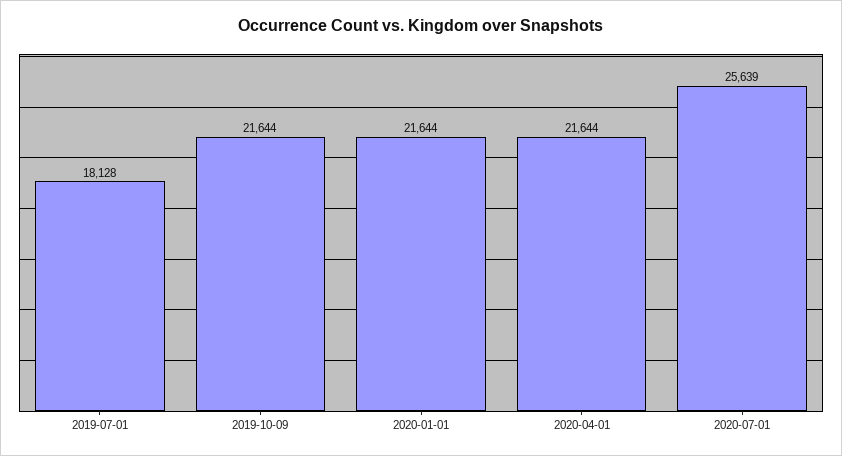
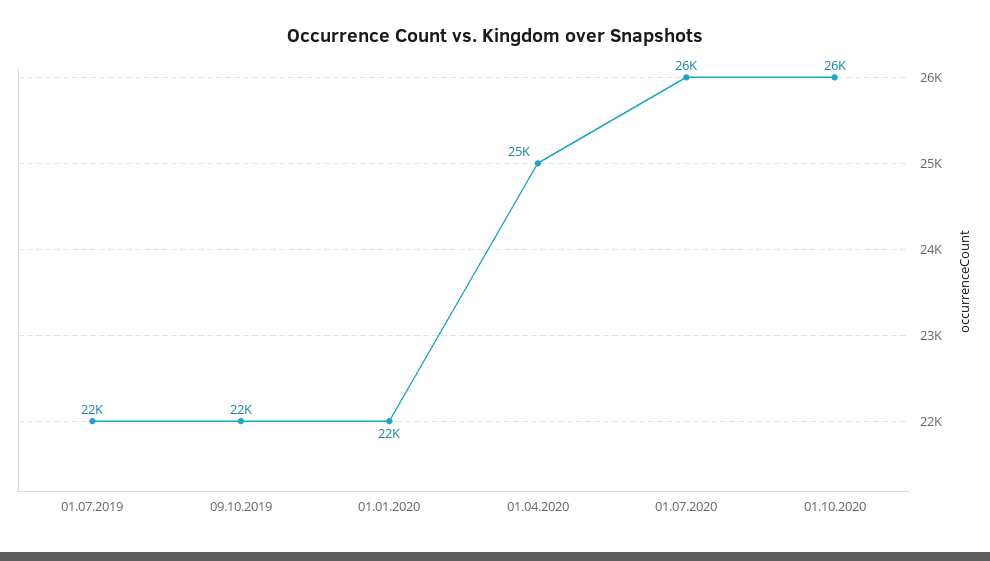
2019-07-01: 18128 -> 22000
2020-04-01: 21644 -> 25000
01.10.2020: none -> 26000

